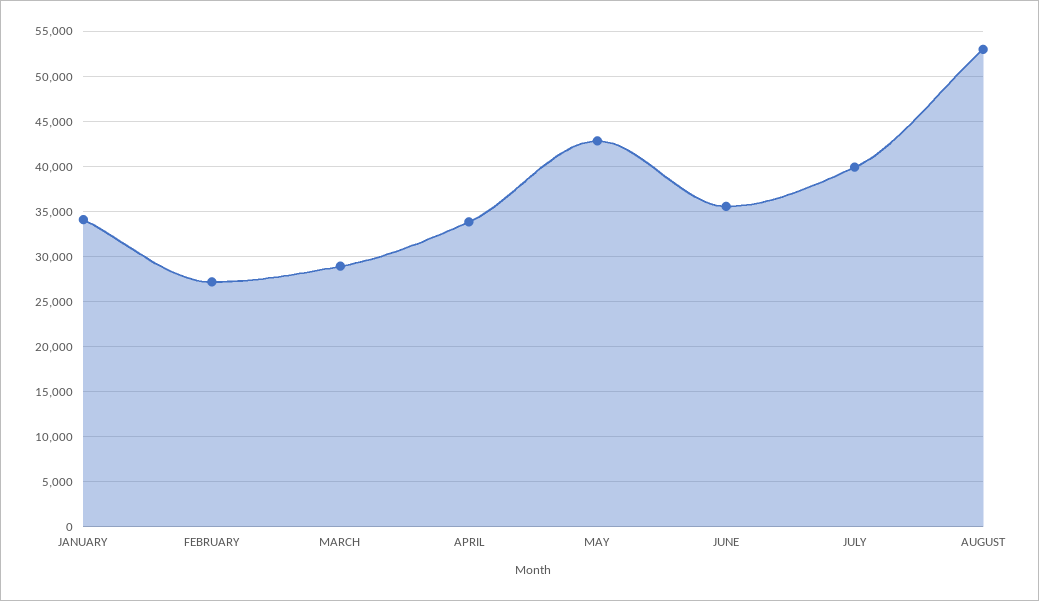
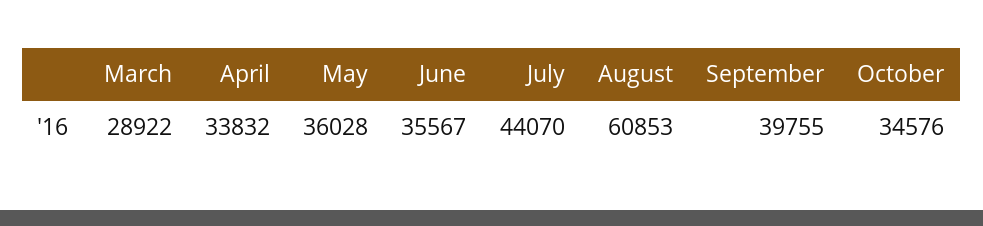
JANUARY: 34000 -> none
FEBRUARY: 27000 -> none
MAY: 43000 -> 36028
JULY: 40000 -> 44070
AUGUST: 53000 -> 60853
September: none -> 39755
October: none -> 34576

